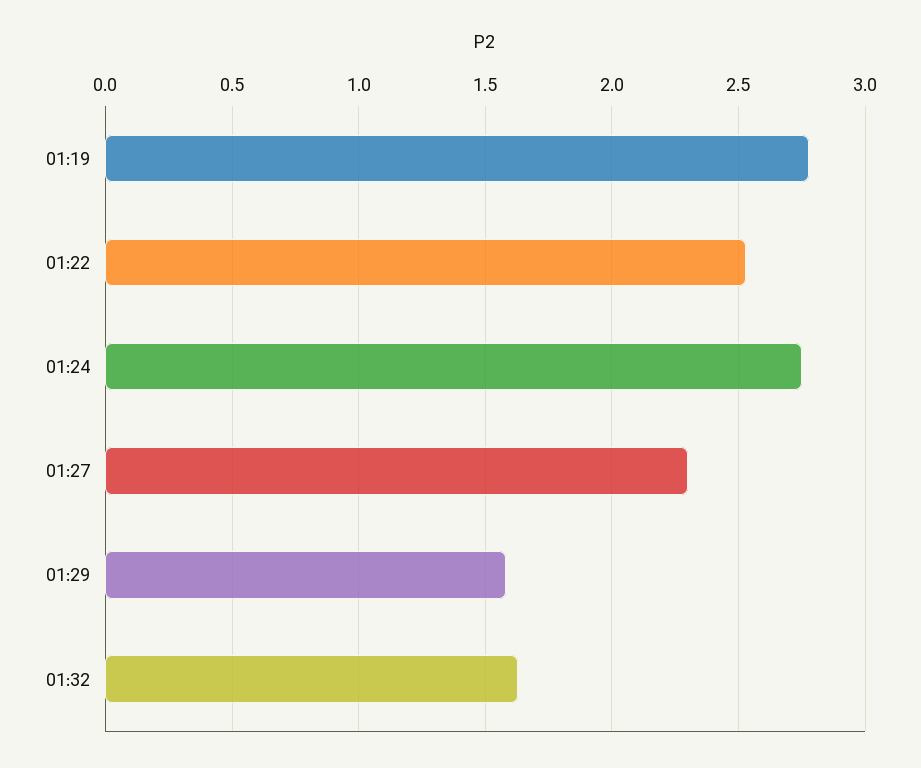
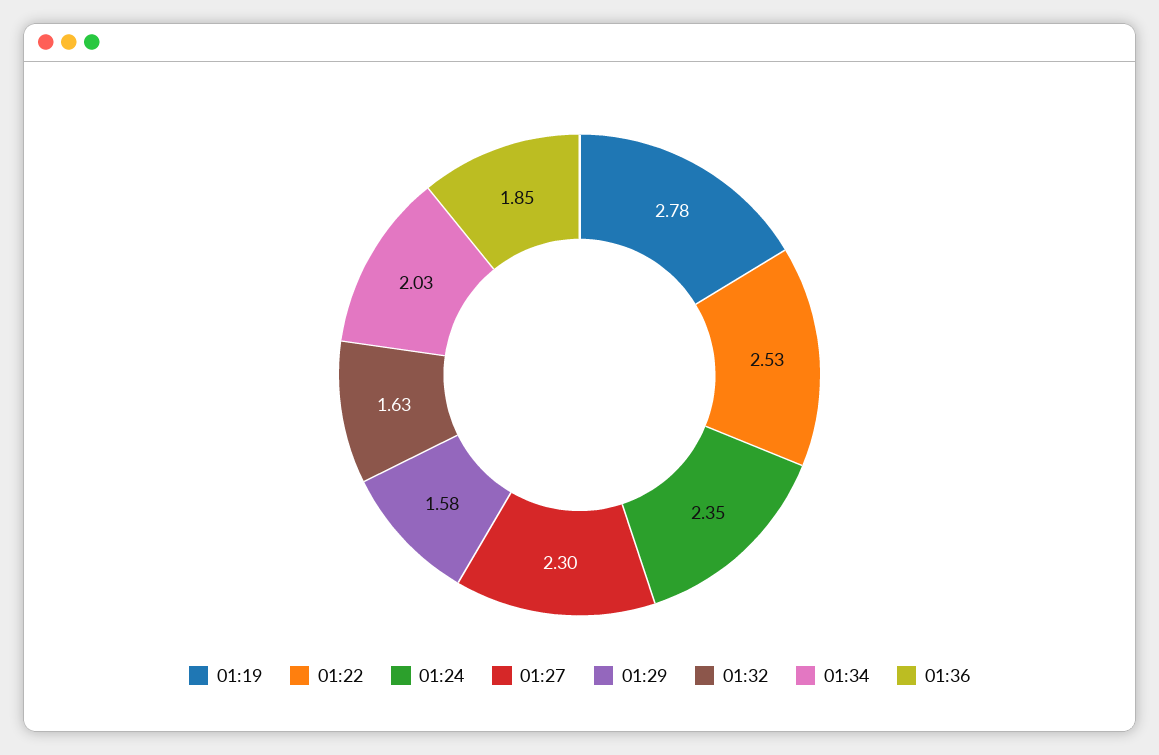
01:24: 2.75 -> 2.35
01:34: none -> 2.03
01:36: none -> 1.85

